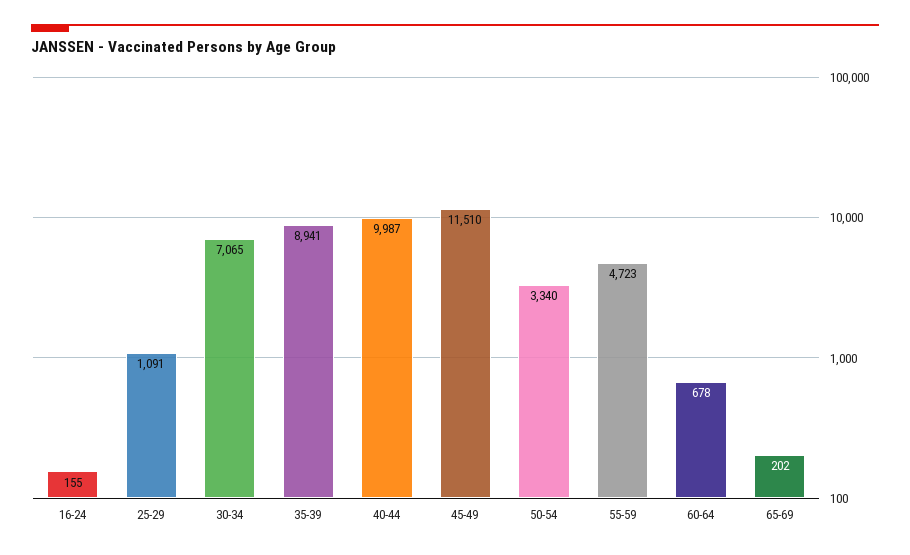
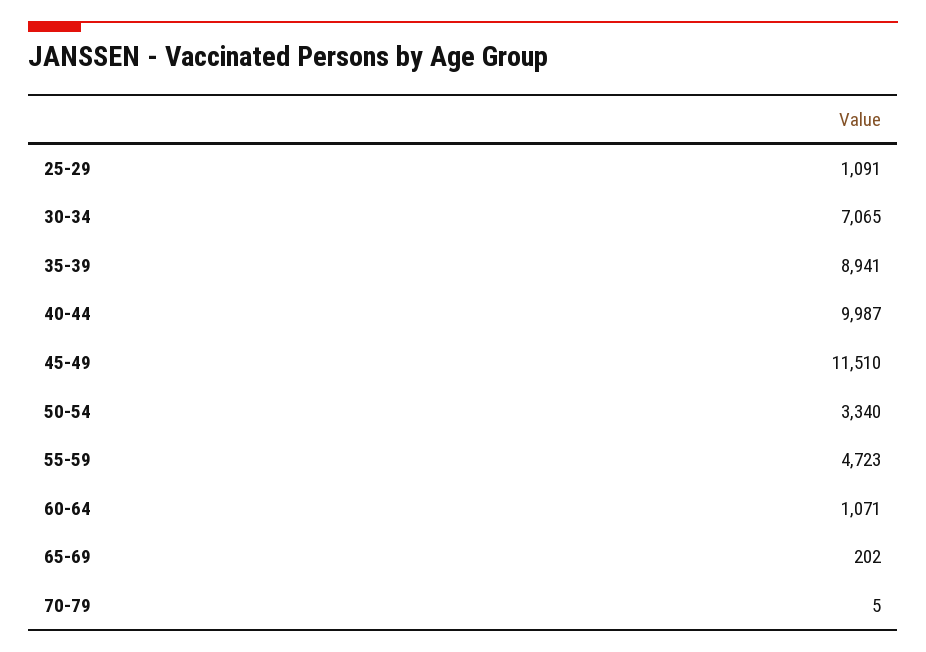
16-24: 155 -> none
60-64: 678 -> 1071
70-79: none -> 5

